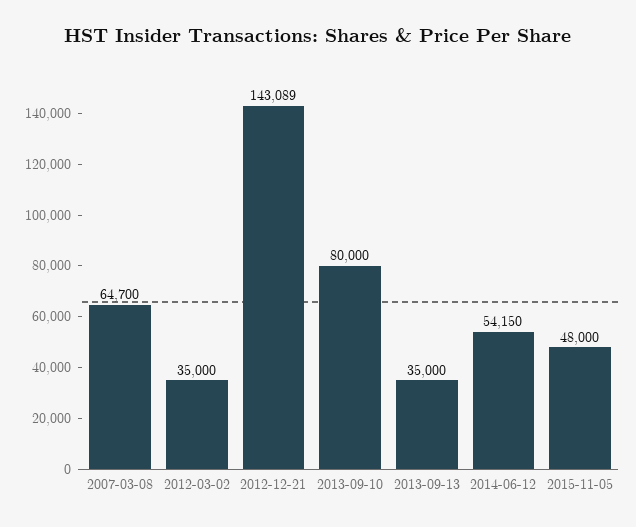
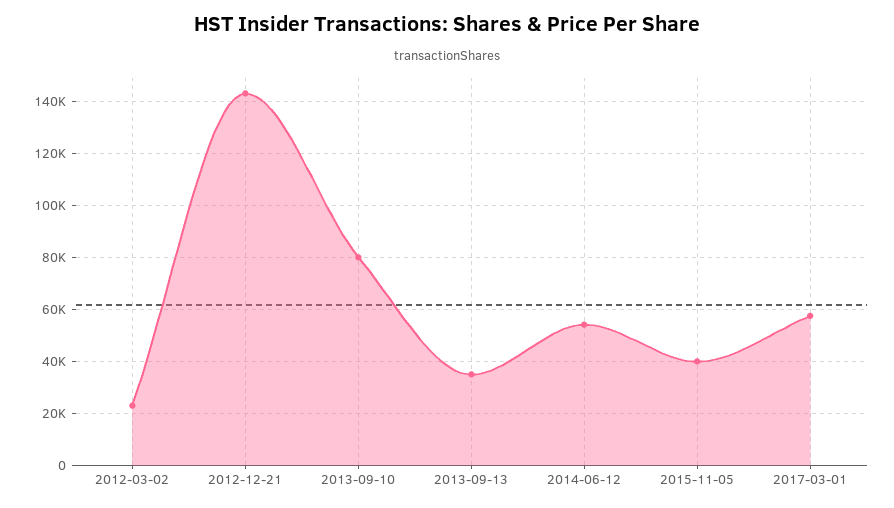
2007-03-08: 64700 -> none
2012-03-02: 35000 -> 22500
2015-11-05: 48000 -> 40000
2017-03-01: none -> 57500

